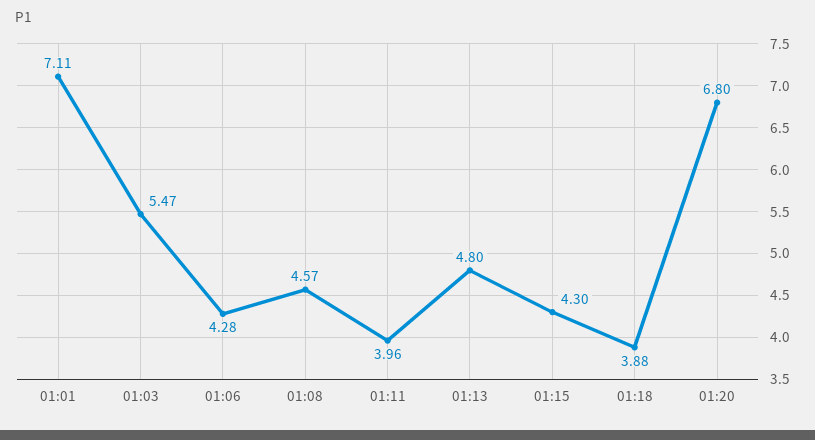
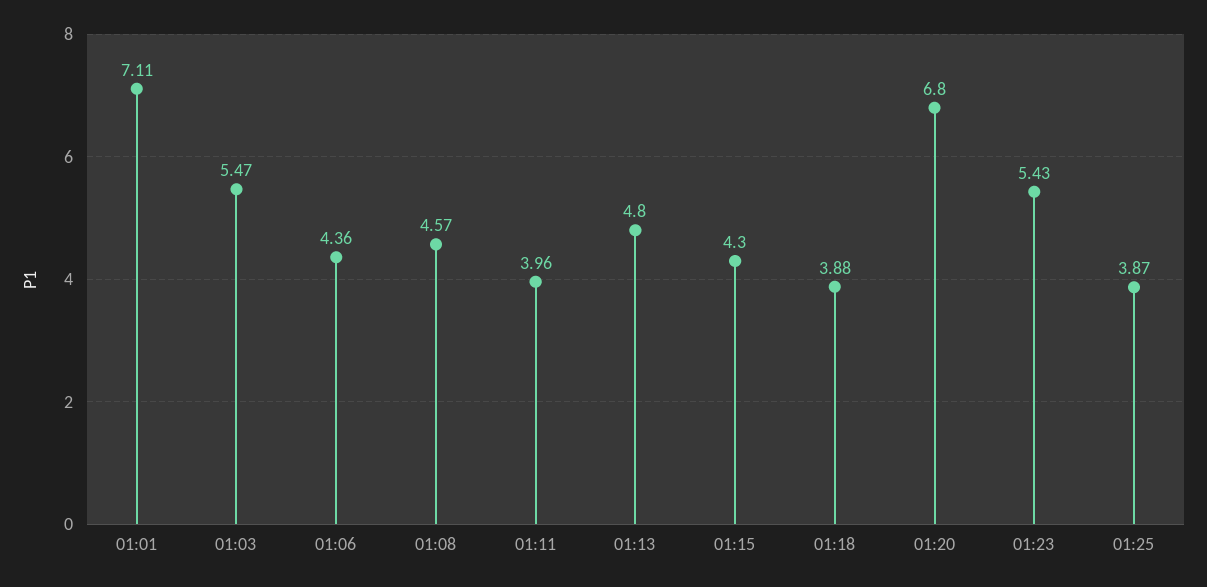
01:06: 4.28 -> 4.36
01:23: none -> 5.43
01:25: none -> 3.87

